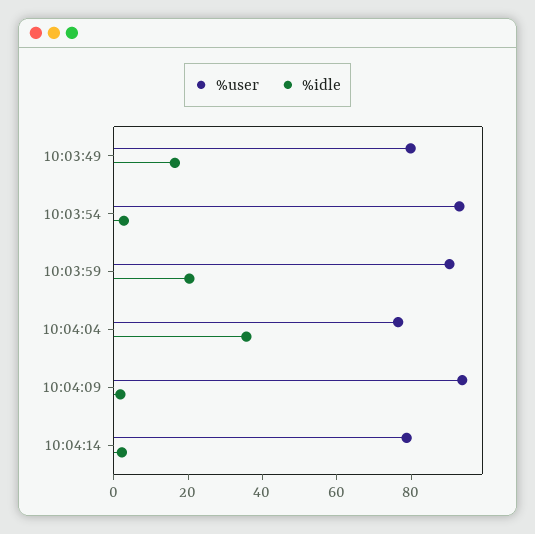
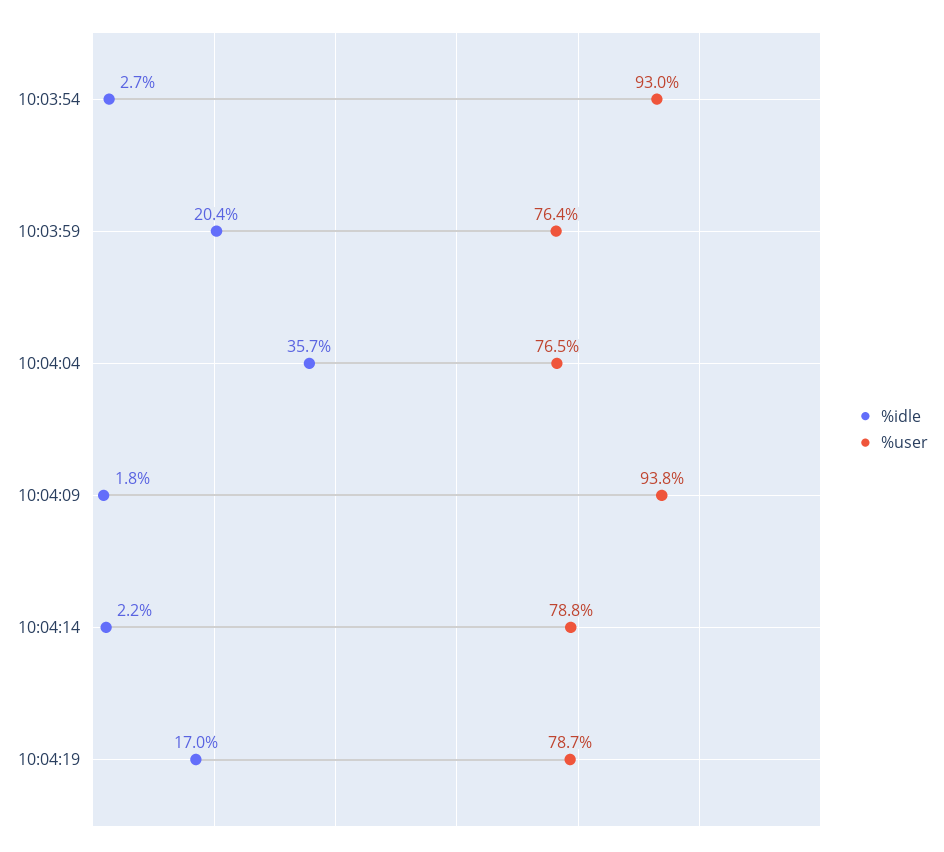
%user, 10:03:49: 80 -> none
%idle, 10:03:49: 15 -> none
%user, 10:03:59: 90 -> 76.4
%idle, 10:04:19: none -> 17
%user, 10:04:19: none -> 78.7

